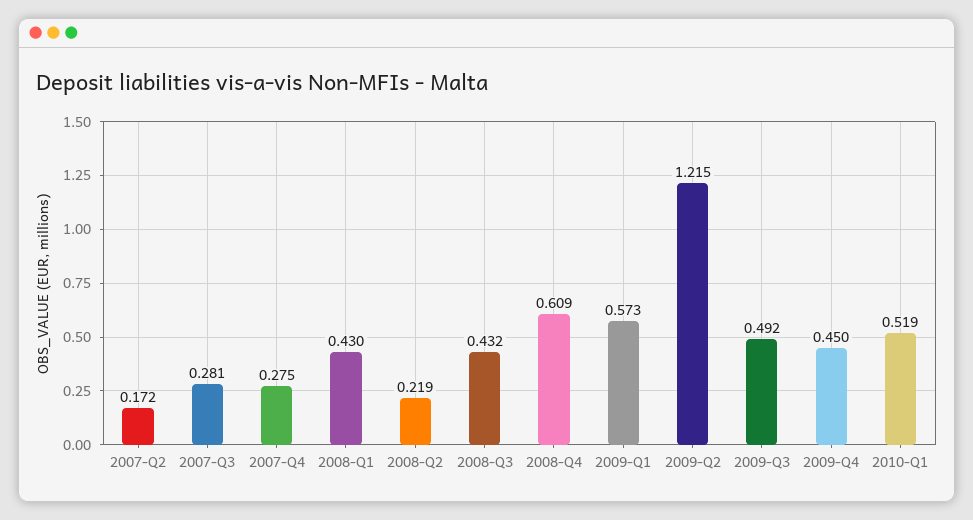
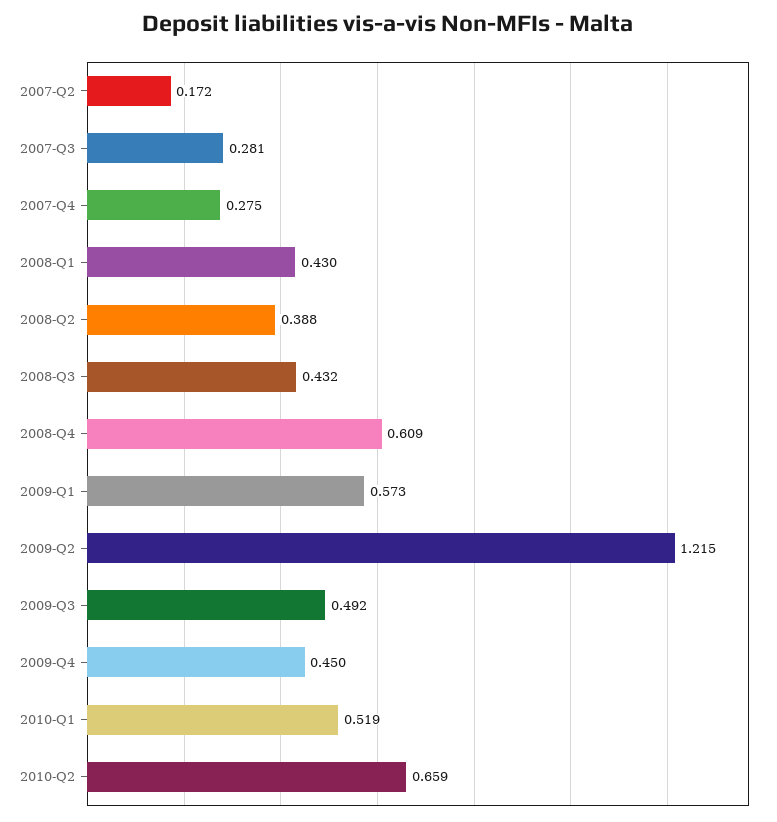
2008-Q2: 0.219 -> 0.388
2010-Q2: none -> 0.659

